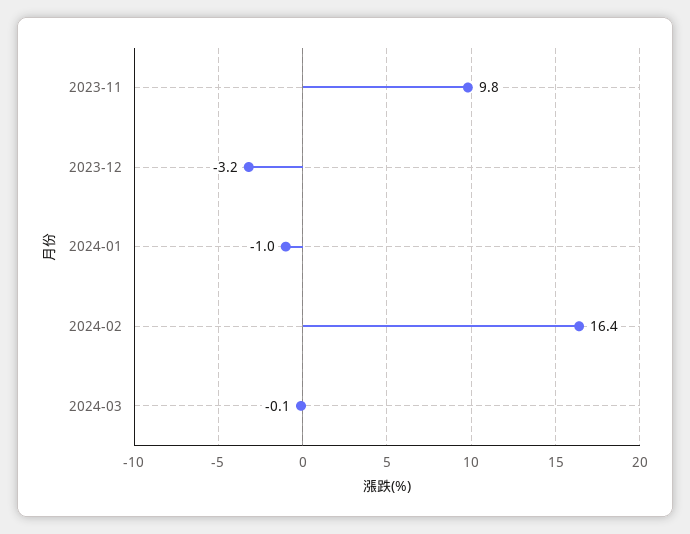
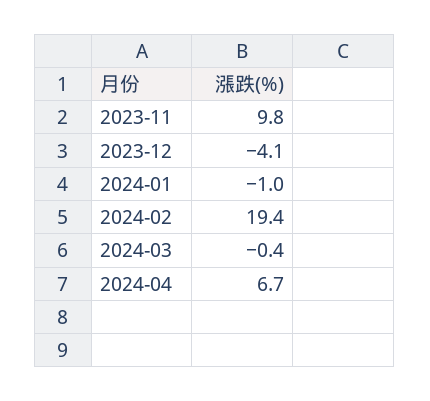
2023-12: -3.2 -> -4.1
2024-02: 16.4 -> 19.4
2024-03: -0.1 -> -0.4
2024-04: none -> 6.7

